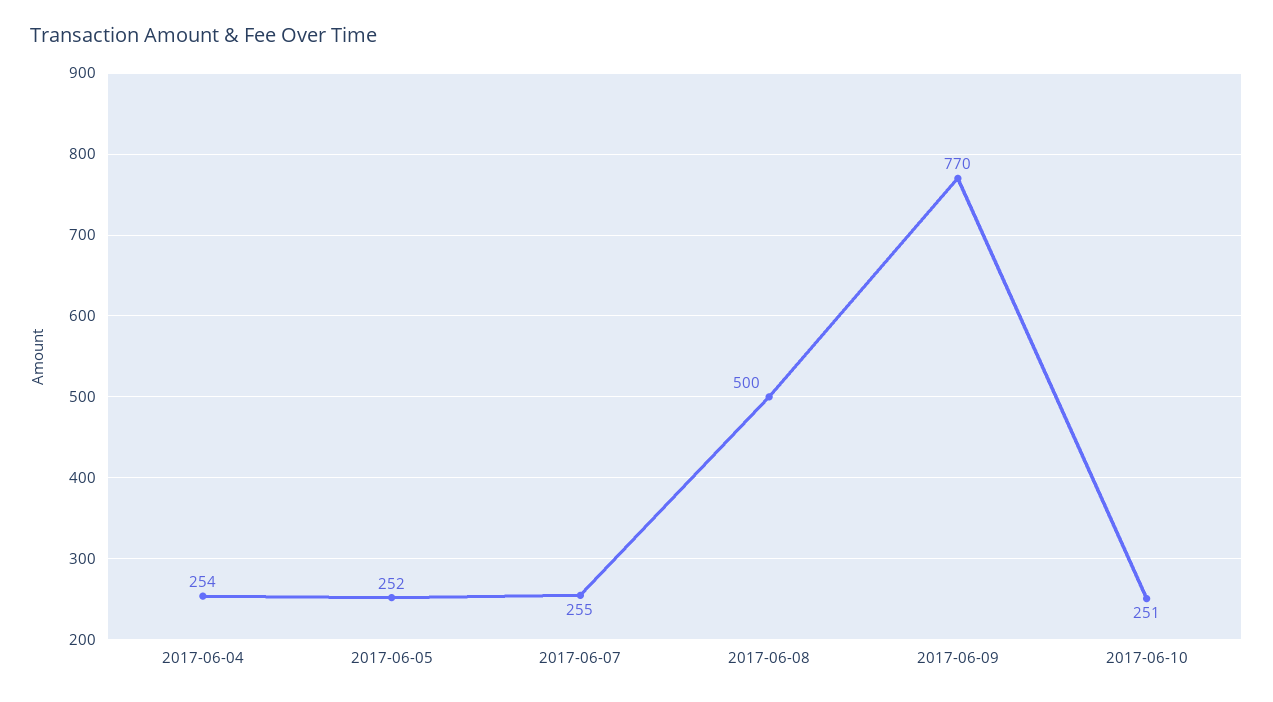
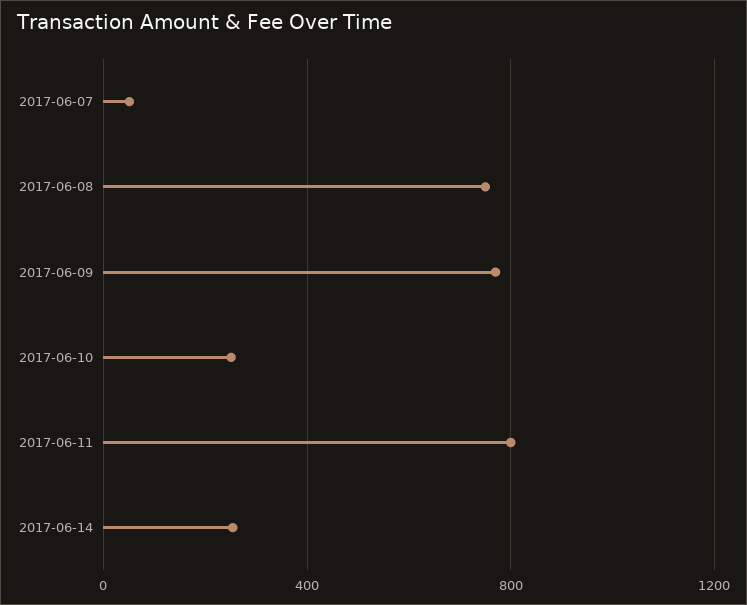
2017-06-04: 254 -> none
2017-06-05: 252 -> none
2017-06-07: 255 -> 50
2017-06-08: 500 -> 750
2017-06-11: none -> 800
2017-06-14: none -> 250

